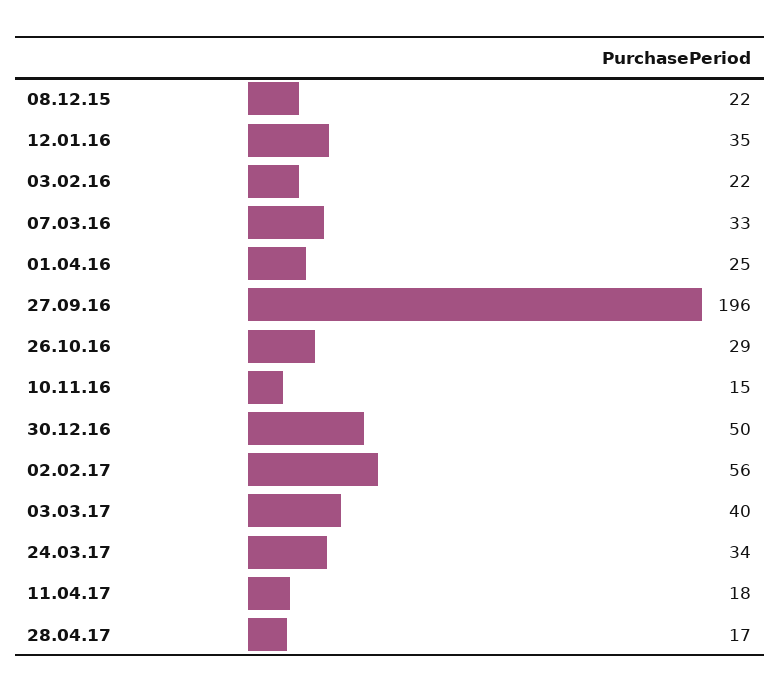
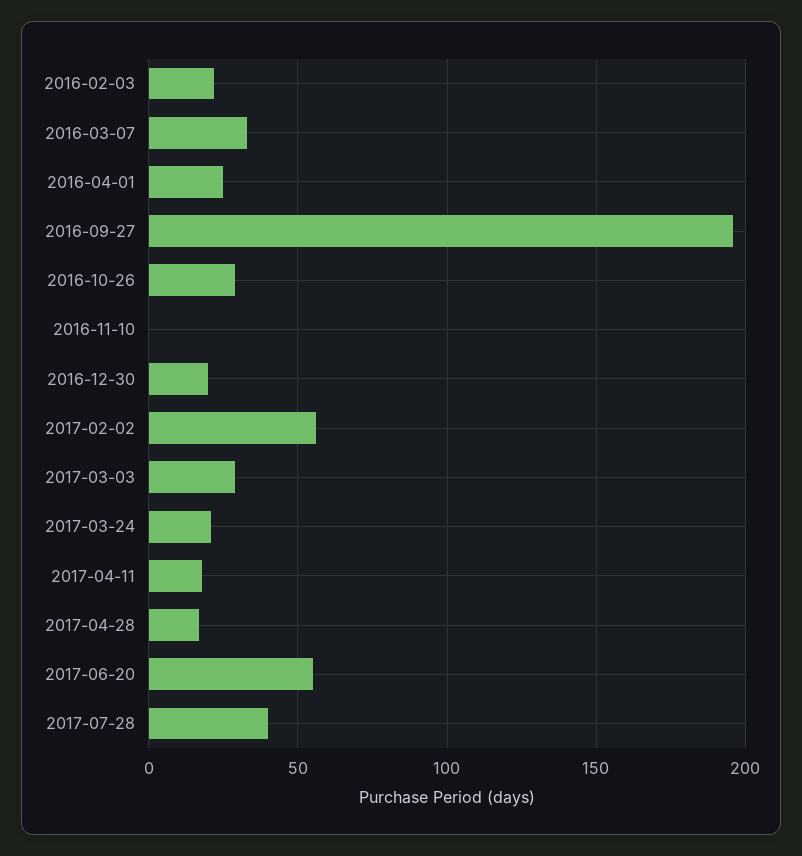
08.12.15: 22 -> none
12.01.16: 35 -> none
10.11.16: 15 -> 0
30.12.16: 50 -> 20
03.03.17: 40 -> 30
24.03.17: 34 -> 20
2017-06-20: none -> 55
2017-07-28: none -> 40

